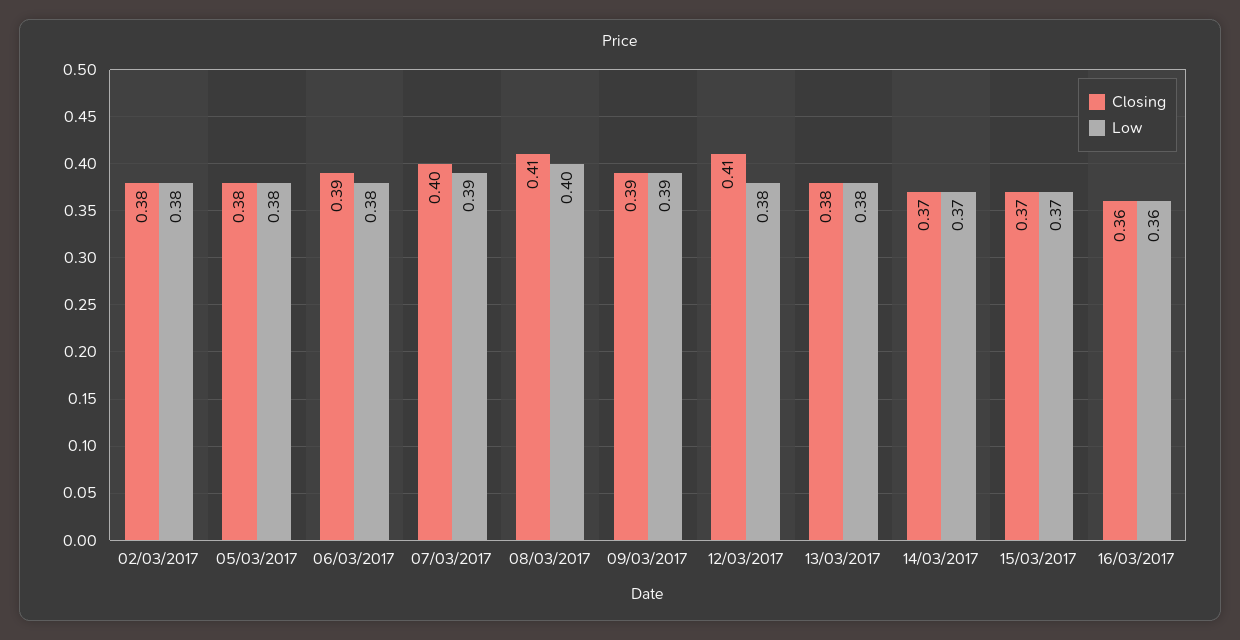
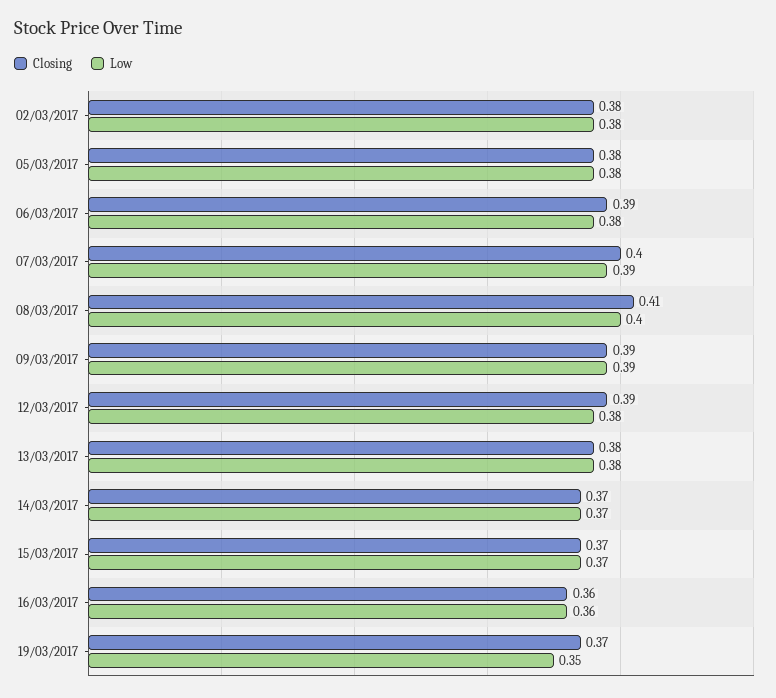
Closing, 12/03/2017: 0.41 -> 0.39
Closing, 19/03/2017: none -> 0.37
Low, 19/03/2017: none -> 0.35

